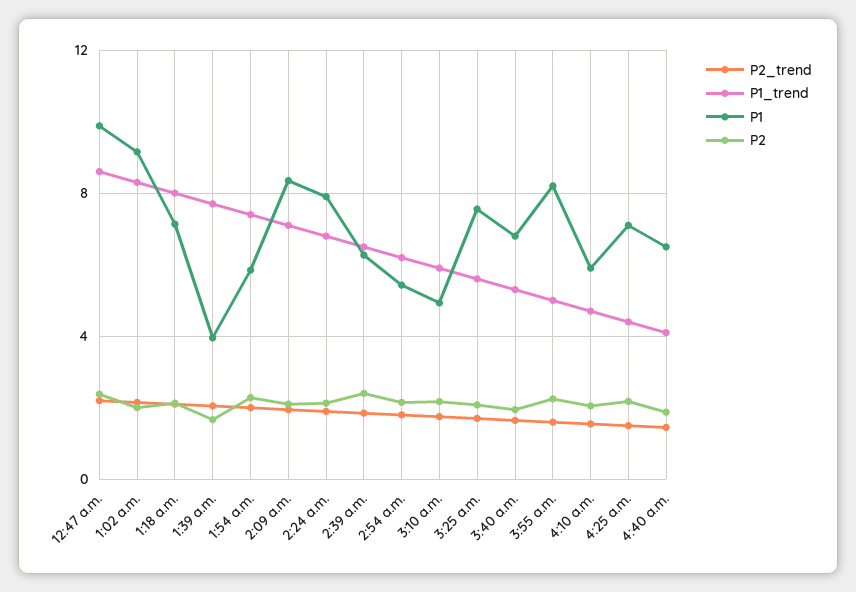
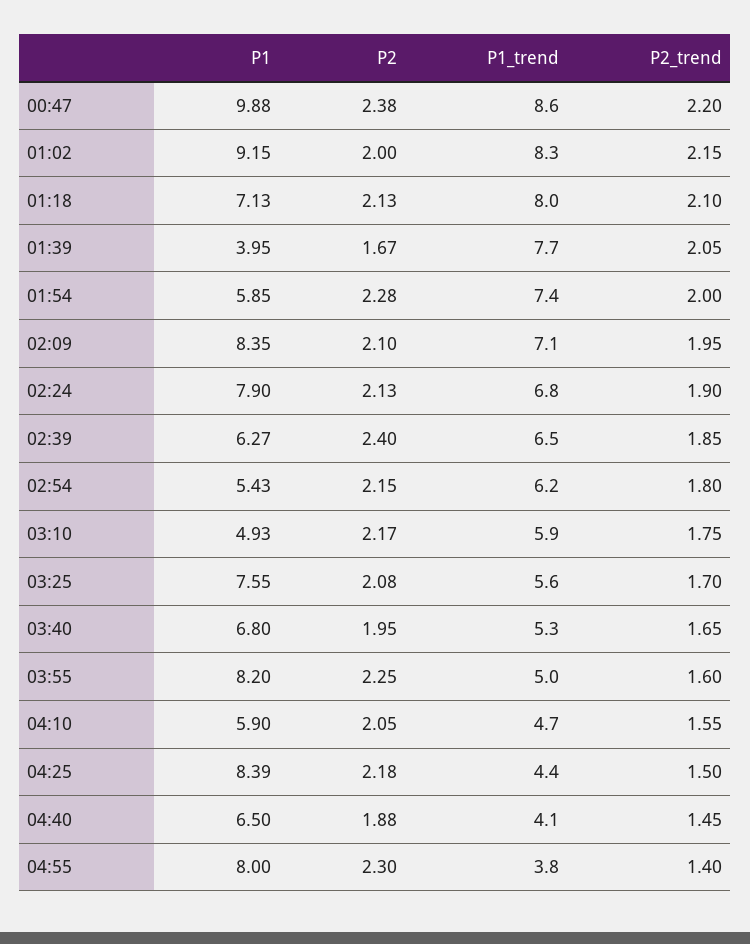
P1, 4:25 a.m.: 7 -> 8.39
P1, 04:55: none -> 8
P2, 04:55: none -> 2.3
P1_trend, 04:55: none -> 3.8
P2_trend, 04:55: none -> 1.4

